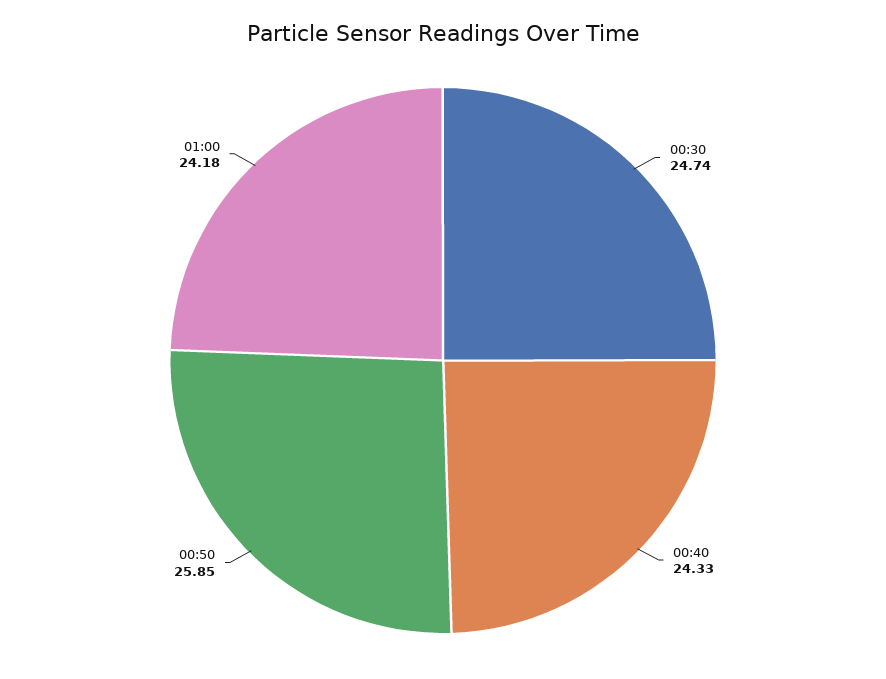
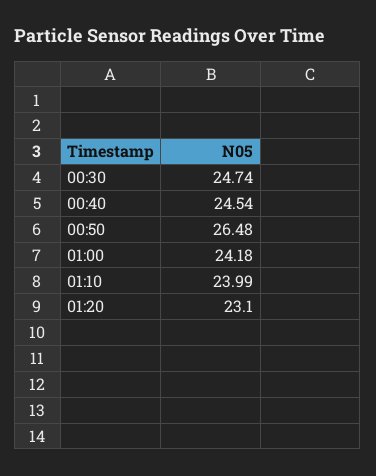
00:40: 24.33 -> 24.54
00:50: 25.85 -> 26.48
01:10: none -> 23.99
01:20: none -> 23.1

